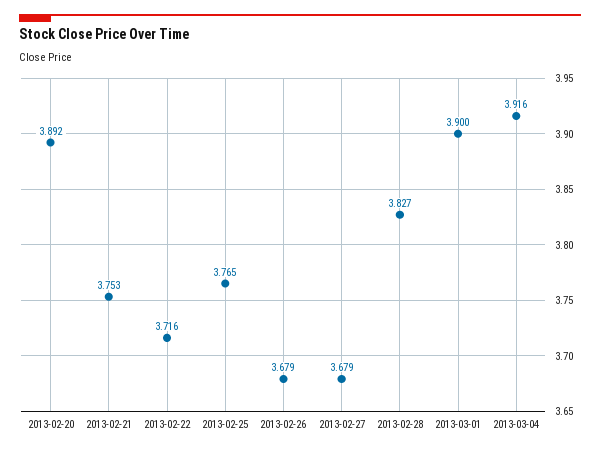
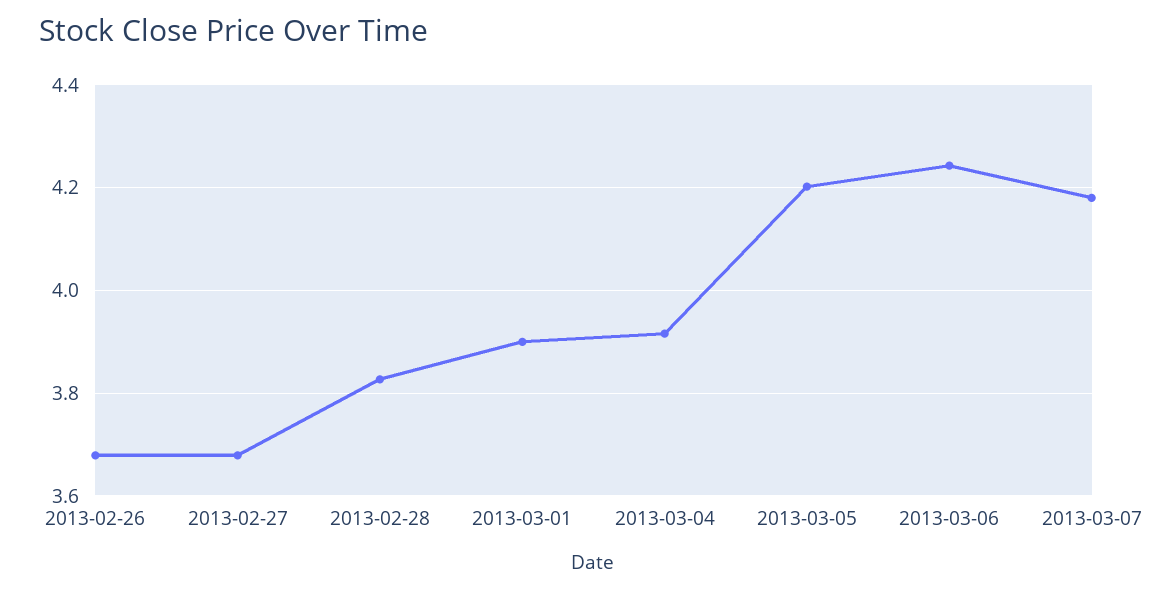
2013-02-20: 3.892 -> none
2013-02-21: 3.753 -> none
2013-02-22: 3.716 -> none
2013-02-25: 3.765 -> none
2013-03-05: none -> 4.2
2013-03-06: none -> 4.24
2013-03-07: none -> 4.18

